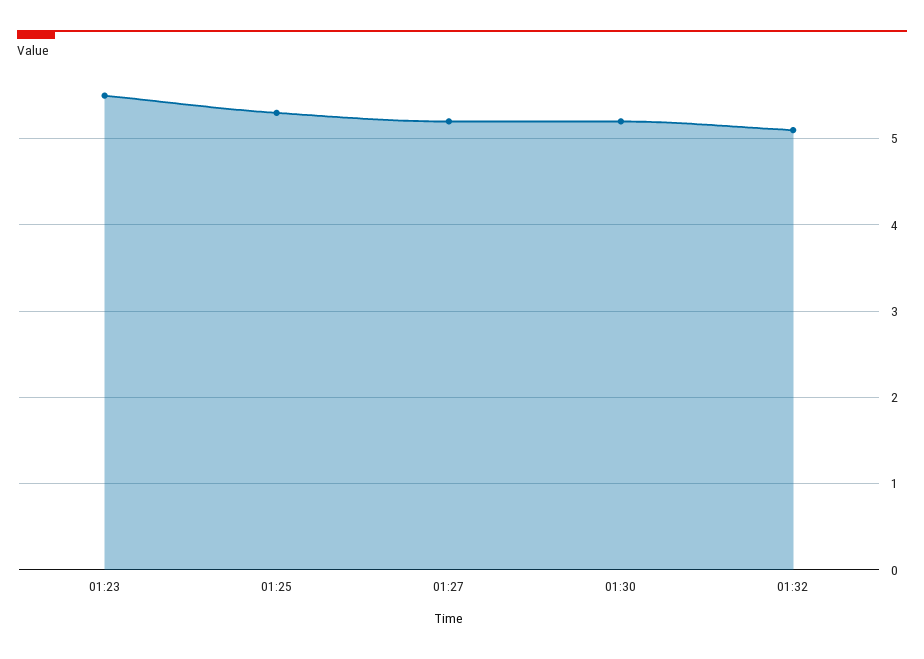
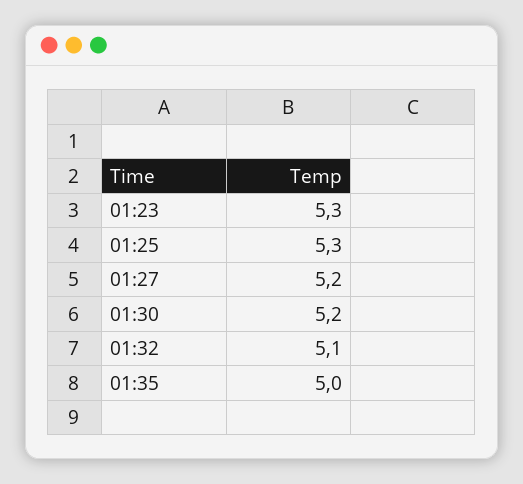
01:23: 5.5 -> 5.3
01:35: none -> 5

